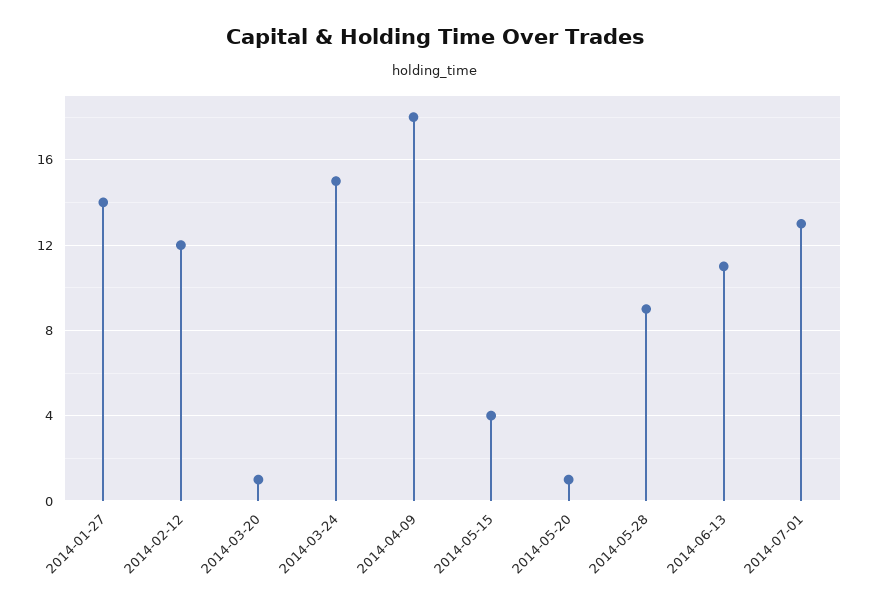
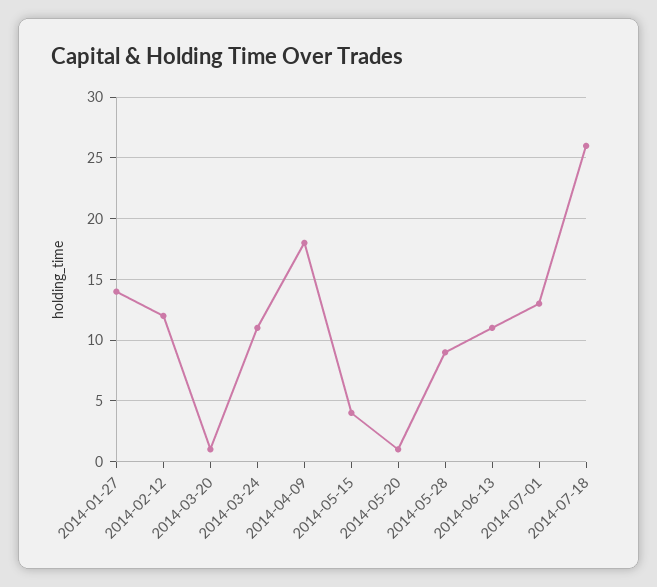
2014-03-24: 15 -> 11
2014-07-18: none -> 26

